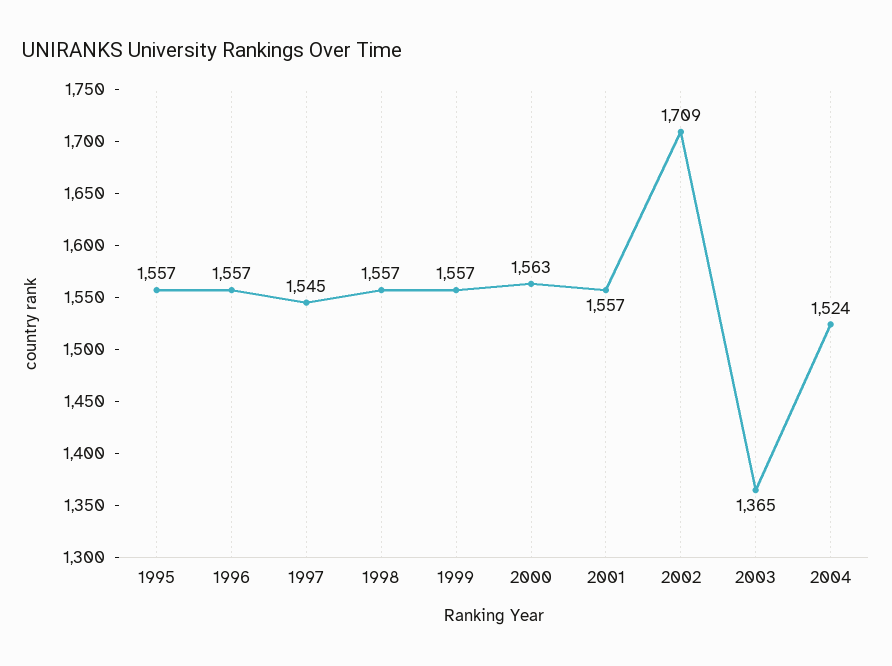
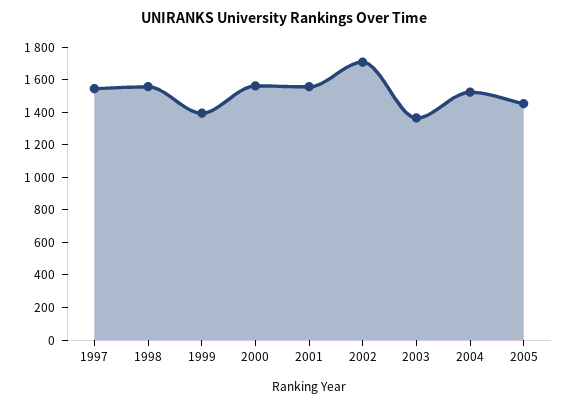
1995: 1557 -> none
1996: 1557 -> none
1999: 1557 -> 1400
2005: none -> 1450

